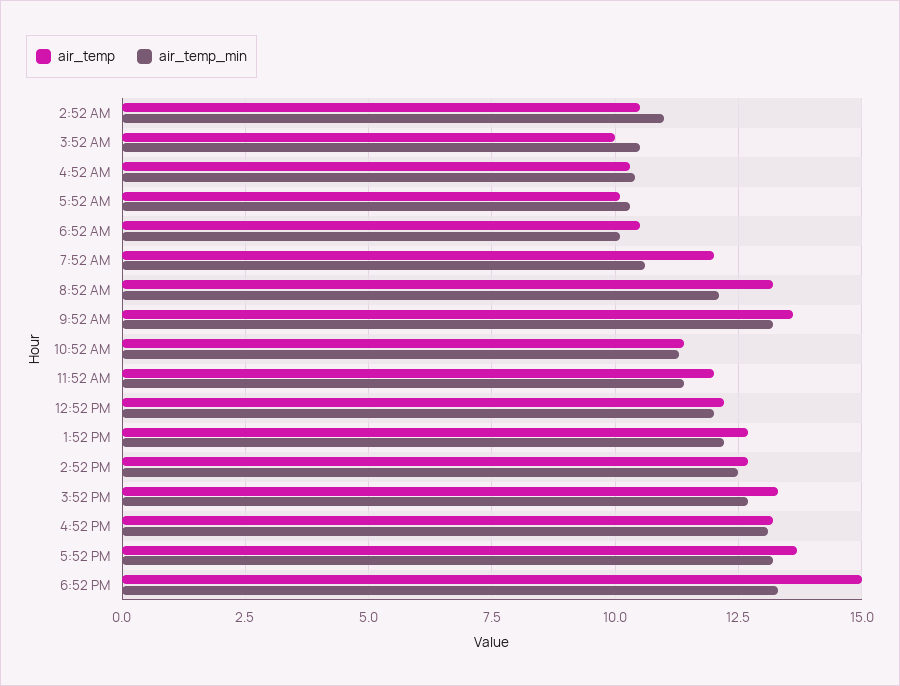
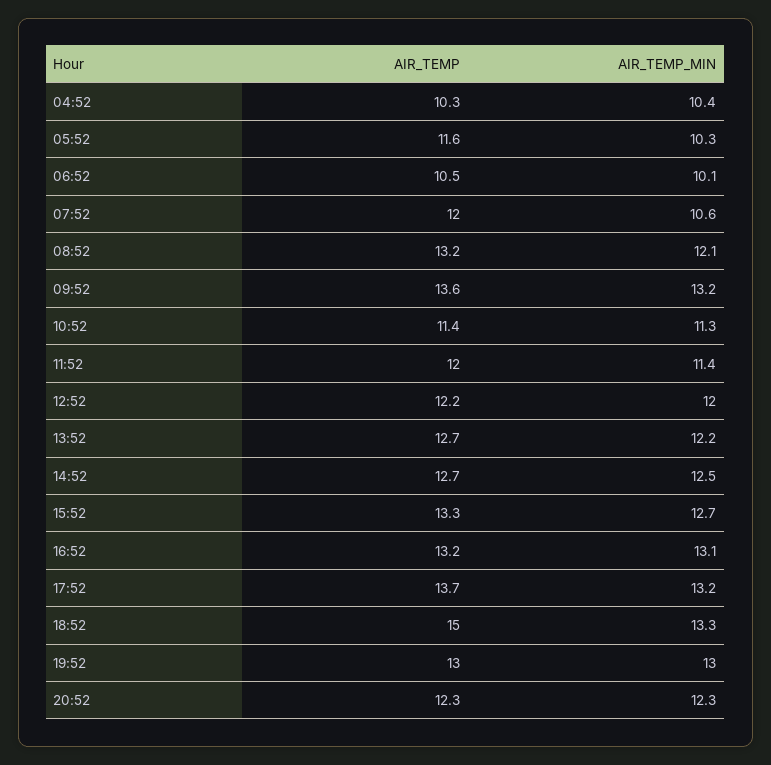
air_temp, 2:52 AM: 10.5 -> none
air_temp_min, 2:52 AM: 11 -> none
air_temp, 3:52 AM: 10 -> none
air_temp_min, 3:52 AM: 10.5 -> none
air_temp, 5:52 AM: 10 -> 11.6
air_temp, 19:52: none -> 13
air_temp_min, 19:52: none -> 13
air_temp, 20:52: none -> 12.3
air_temp_min, 20:52: none -> 12.3

